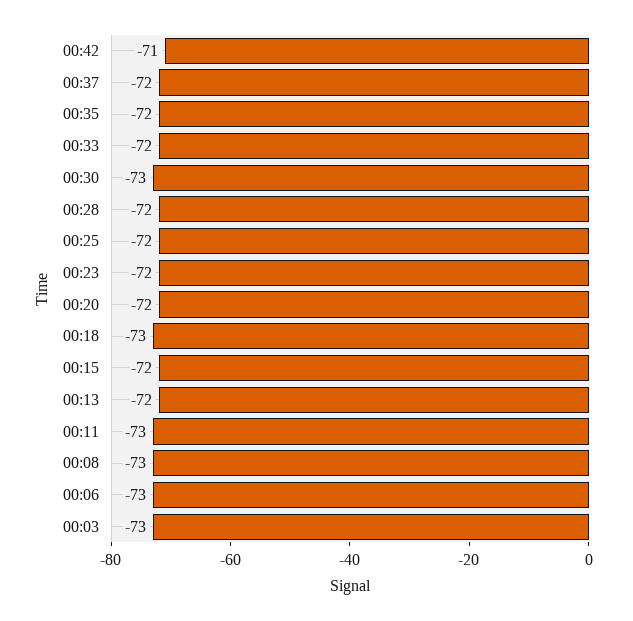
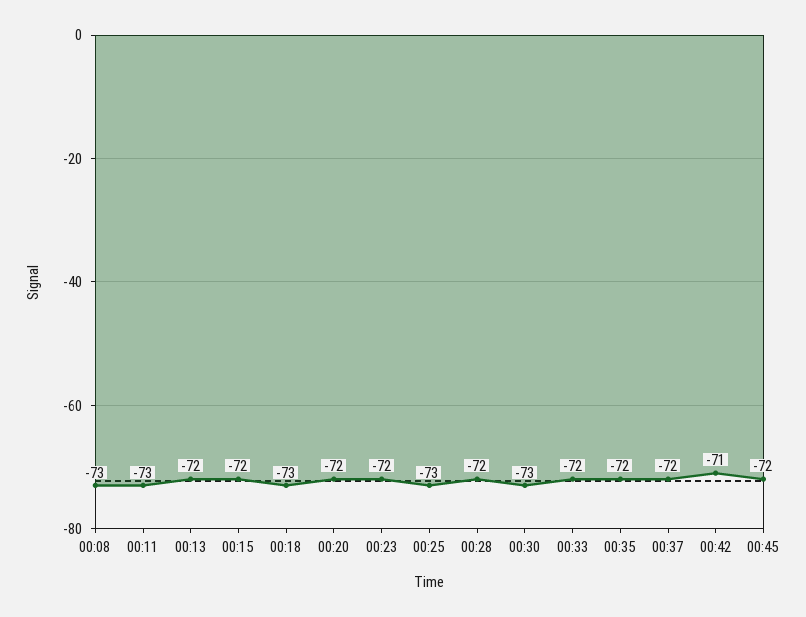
00:25: -72 -> -73
00:06: -73 -> none
00:03: -73 -> none
00:45: none -> -72

